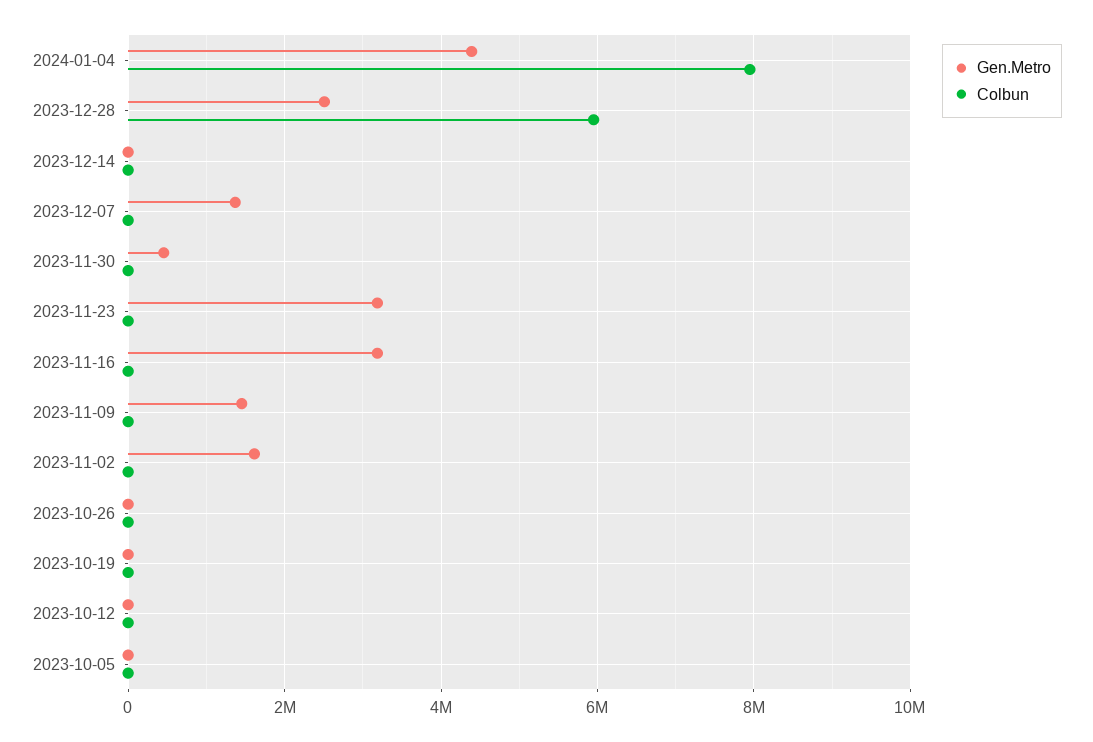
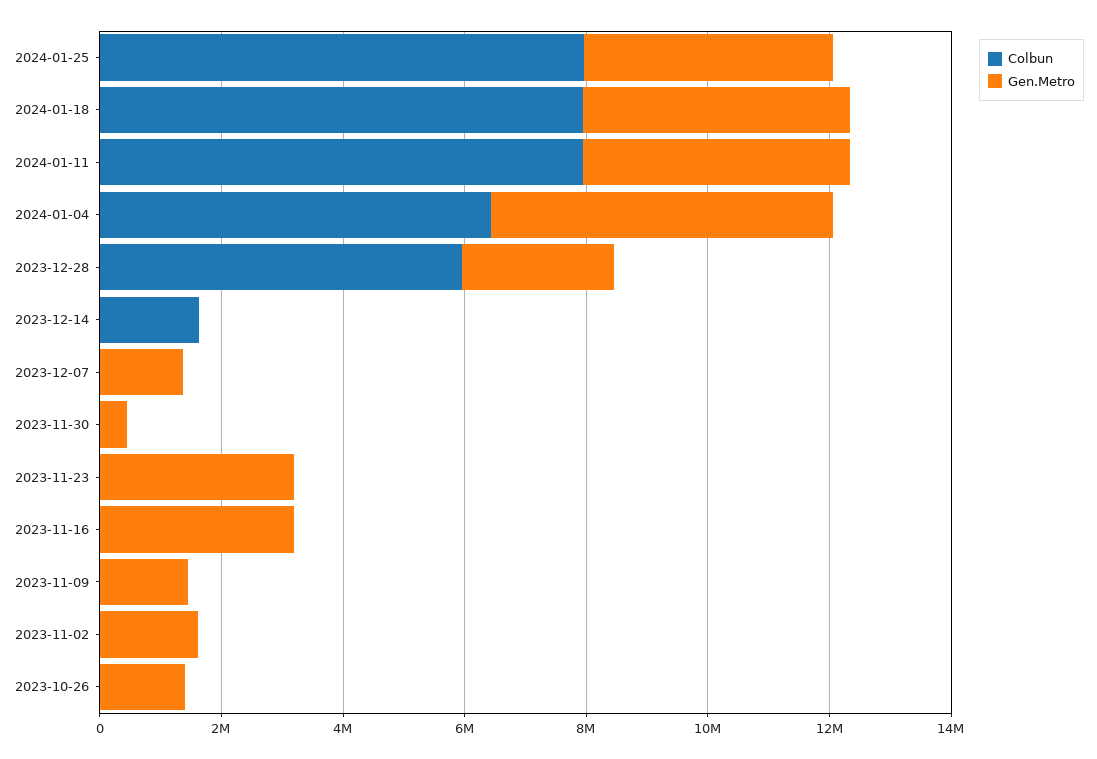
Gen.Metro, 2024-01-04: 4400000 -> 5500000
Colbun, 2024-01-04: 8000000 -> 6500000
Colbun, 2023-12-14: 0 -> 1500000
Gen.Metro, 2023-10-26: 0 -> 1500000
Gen.Metro, 2023-10-19: 0 -> none
Colbun, 2023-10-19: 0 -> none
Gen.Metro, 2023-10-12: 0 -> none
Colbun, 2023-10-12: 0 -> none
Gen.Metro, 2023-10-05: 0 -> none
Colbun, 2023-10-05: 0 -> none
Colbun, 2024-01-25: none -> 8000000
Gen.Metro, 2024-01-25: none -> 4000000
Colbun, 2024-01-18: none -> 8000000
Gen.Metro, 2024-01-18: none -> 4500000
Colbun, 2024-01-11: none -> 8000000
Gen.Metro, 2024-01-11: none -> 4500000

